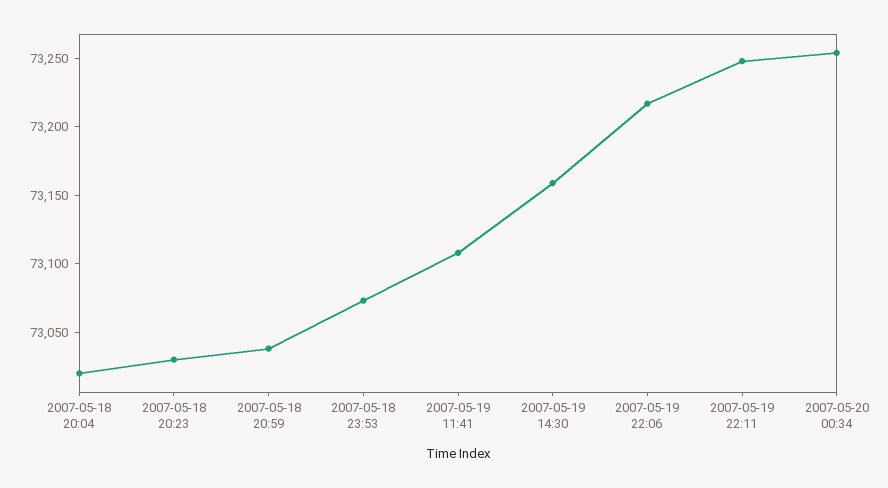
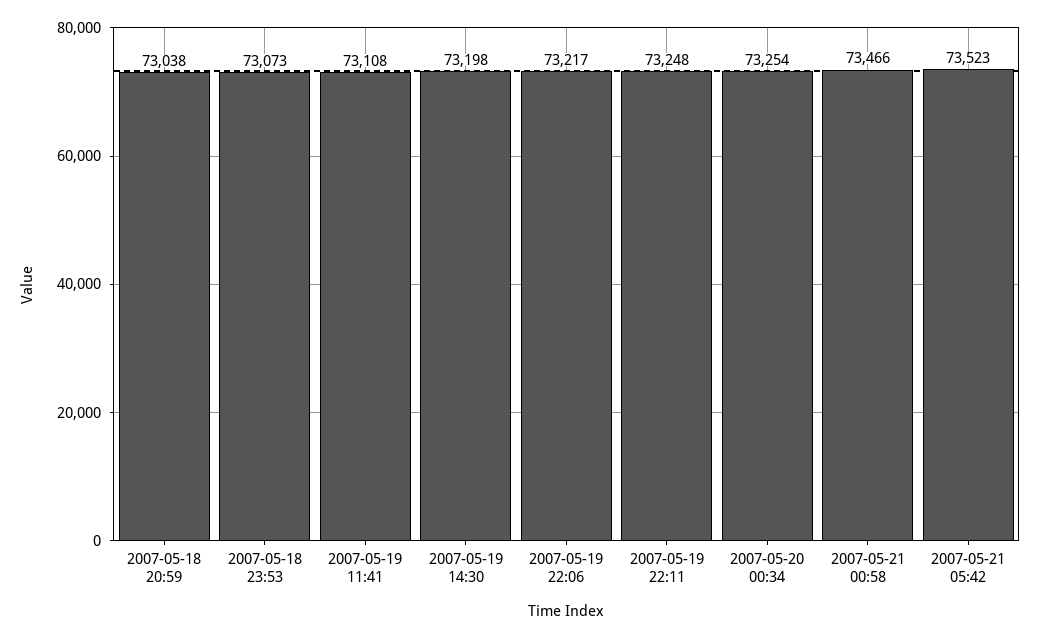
2007-05-18 20:04: 73020 -> none
2007-05-18 20:23: 73030 -> none
2007-05-19 14:30: 73160 -> 73198
2007-05-21 00:58: none -> 73466
2007-05-21 05:42: none -> 73523

